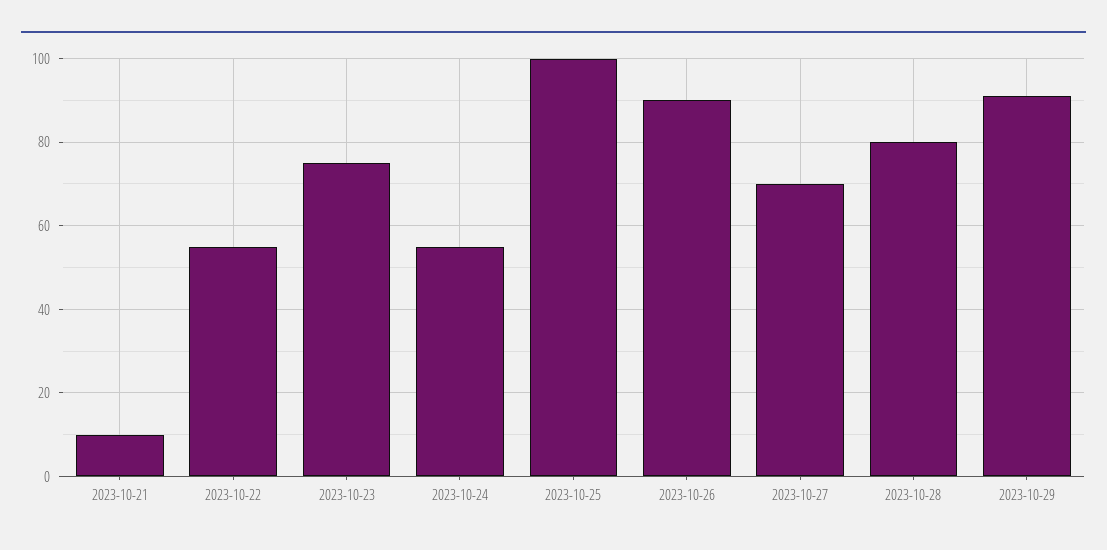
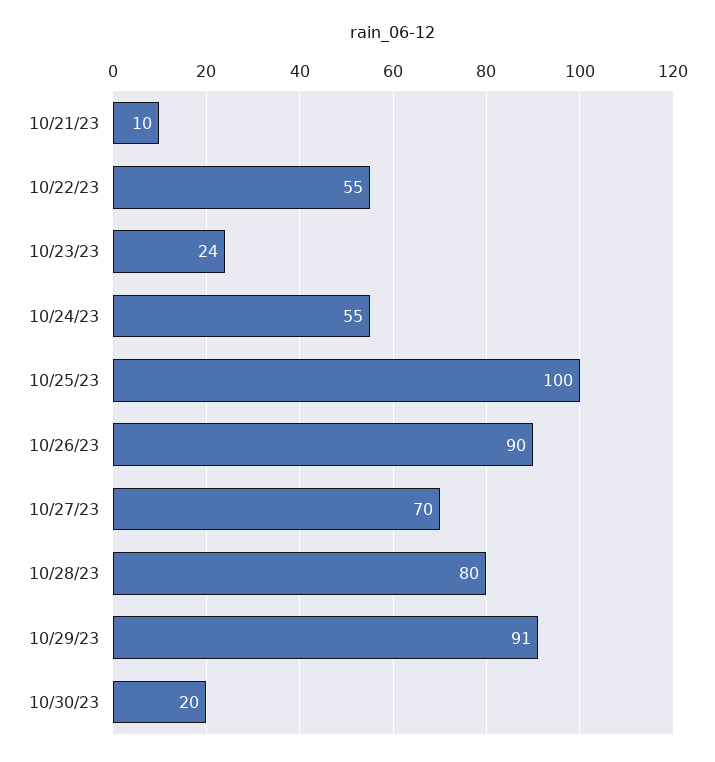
2023-10-23: 75 -> 24
10/30/23: none -> 20

